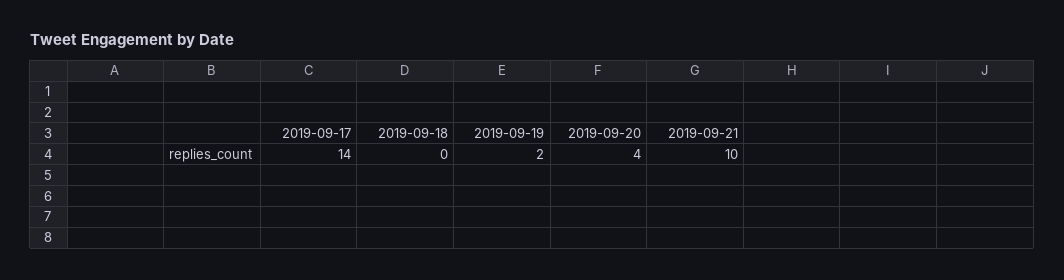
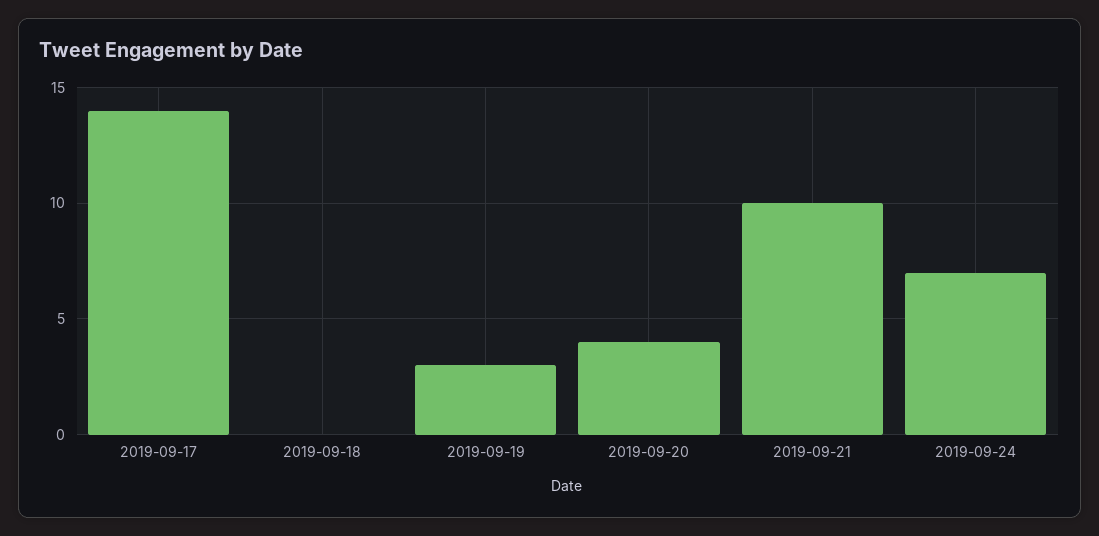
2019-09-19: 2 -> 3
2019-09-24: none -> 7

